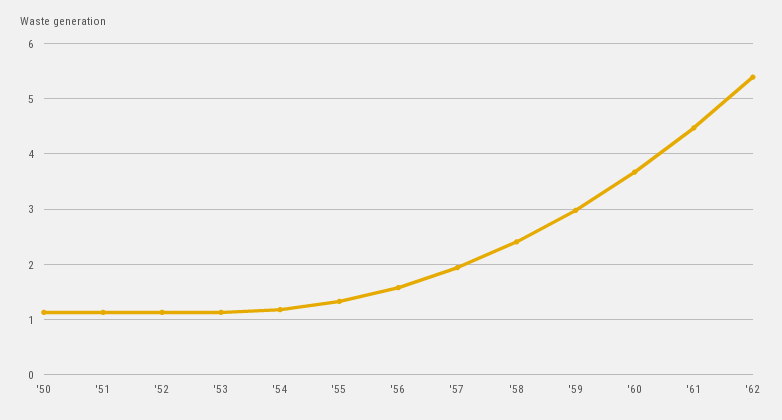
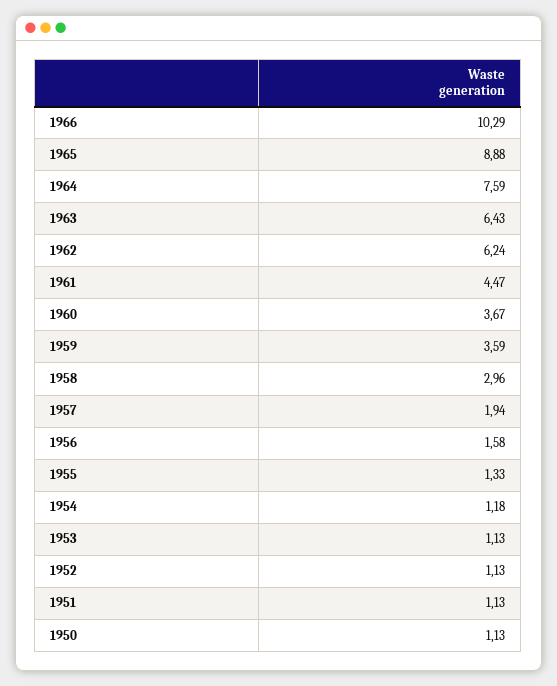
'58: 2.4 -> 2.96
'59: 3 -> 3.59
'62: 5.4 -> 6.24
1966: none -> 10.29
1965: none -> 8.88
1964: none -> 7.59
1963: none -> 6.43

